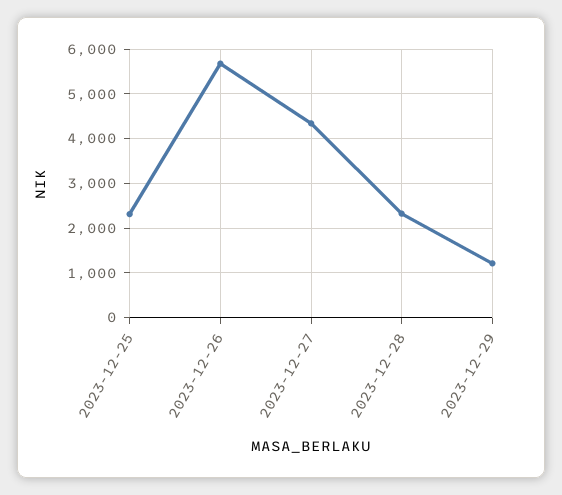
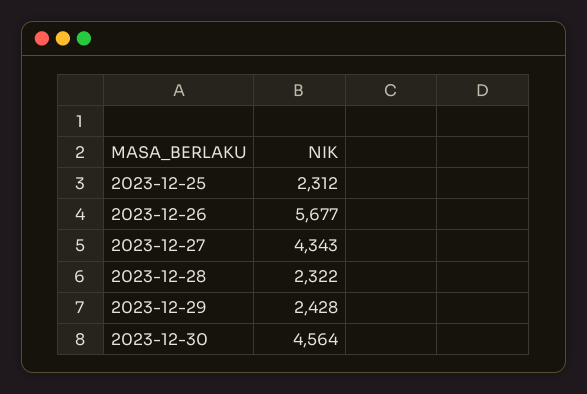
2023-12-29: 1200 -> 2428
2023-12-30: none -> 4564

